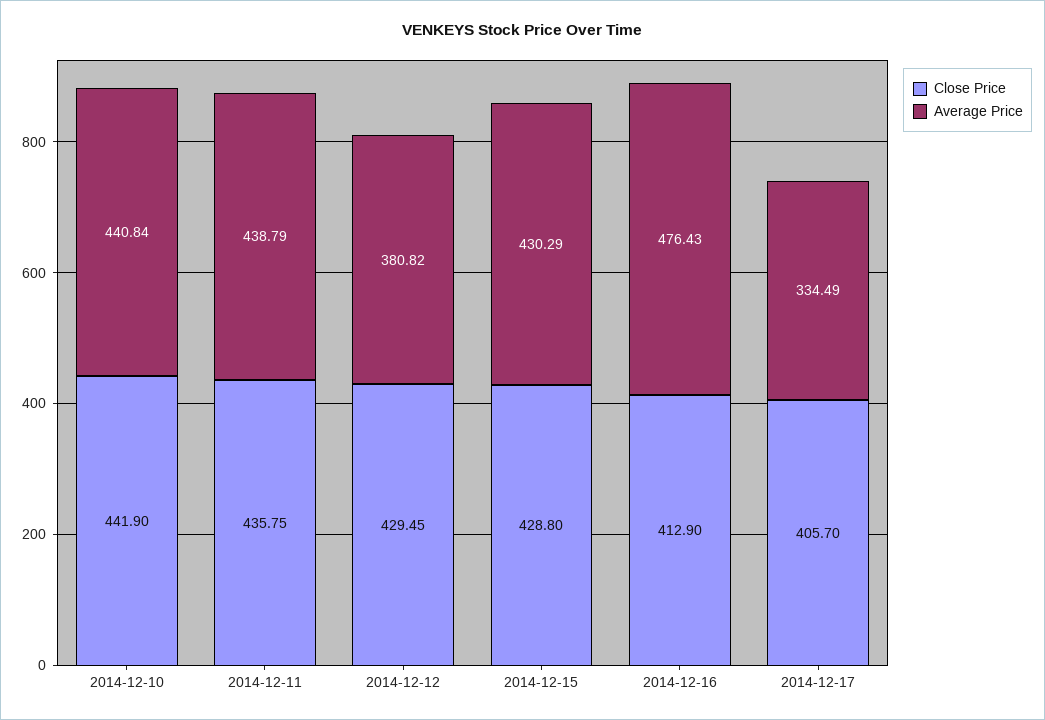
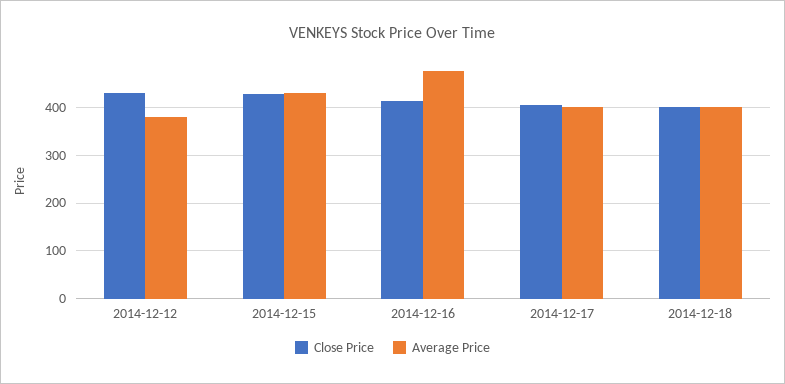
Close Price, 2014-12-10: 441.9 -> none
Average Price, 2014-12-10: 440.84 -> none
Close Price, 2014-12-11: 435.75 -> none
Average Price, 2014-12-11: 438.79 -> none
Average Price, 2014-12-17: 334.49 -> 400
Close Price, 2014-12-18: none -> 400
Average Price, 2014-12-18: none -> 400

